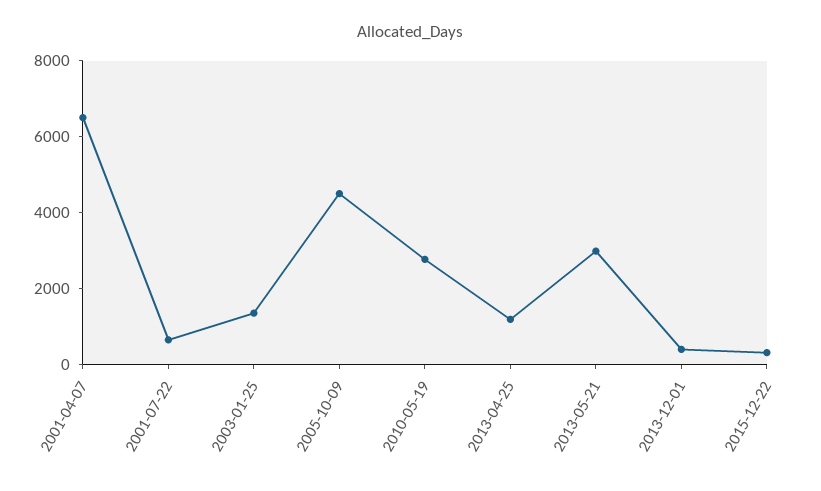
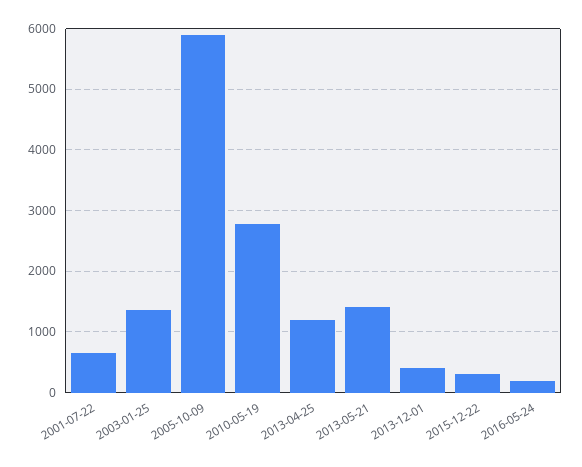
2001-04-07: 6500 -> none
2005-10-09: 4500 -> 5900
2013-05-21: 3000 -> 1400
2016-05-24: none -> 200

